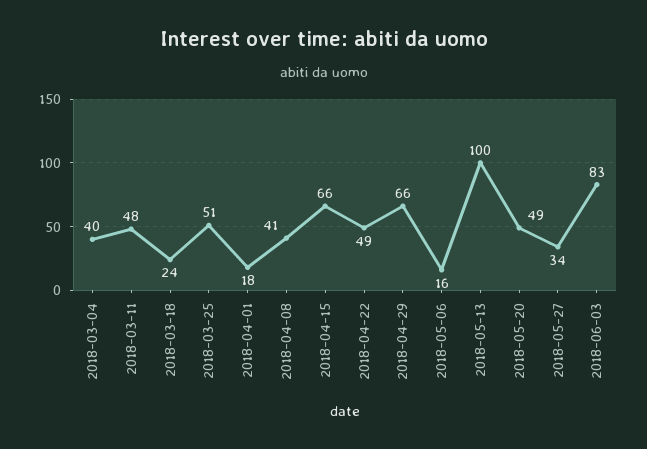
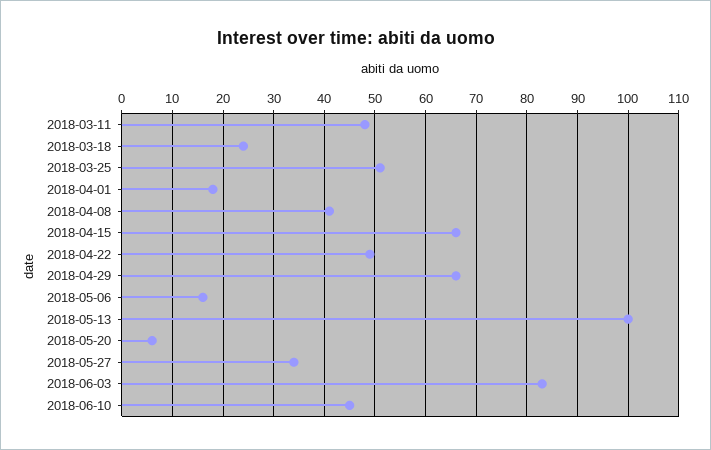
2018-03-04: 40 -> none
2018-05-20: 49 -> 5
2018-06-10: none -> 45

